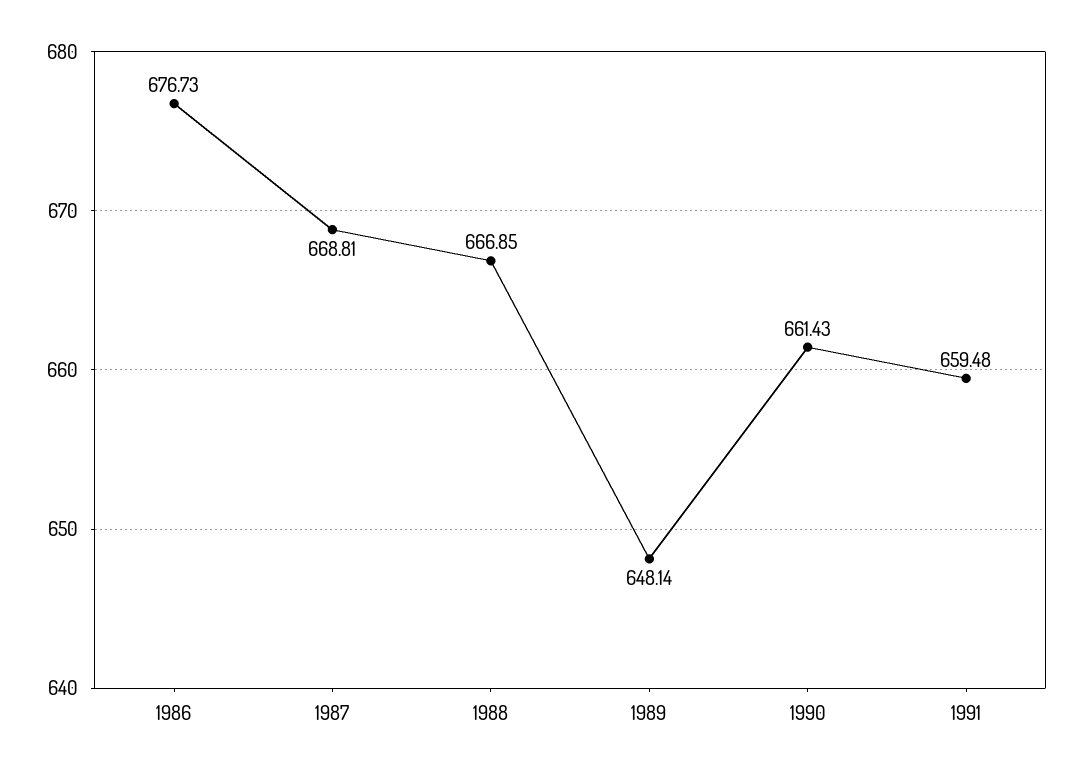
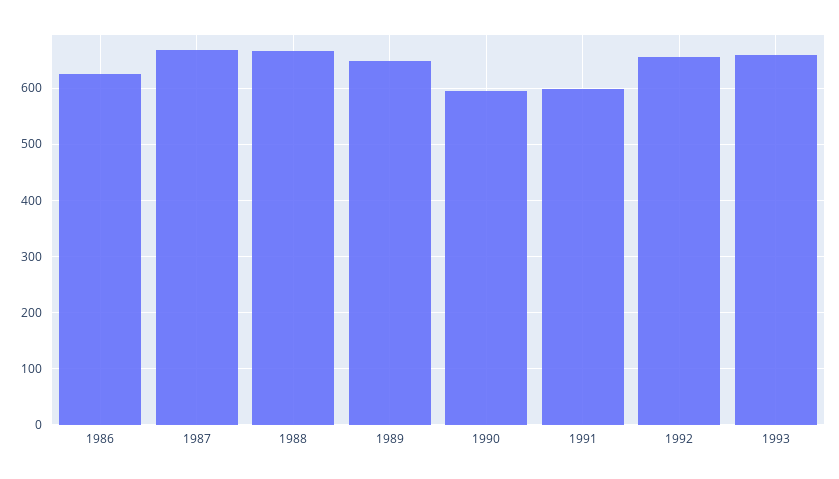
1986: 676.73 -> 620
1990: 661.43 -> 600
1991: 659.48 -> 600
1992: none -> 660
1993: none -> 660

